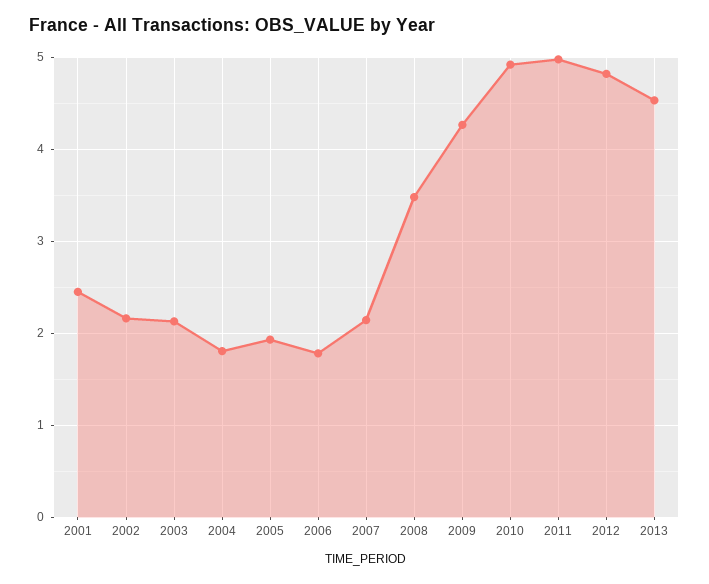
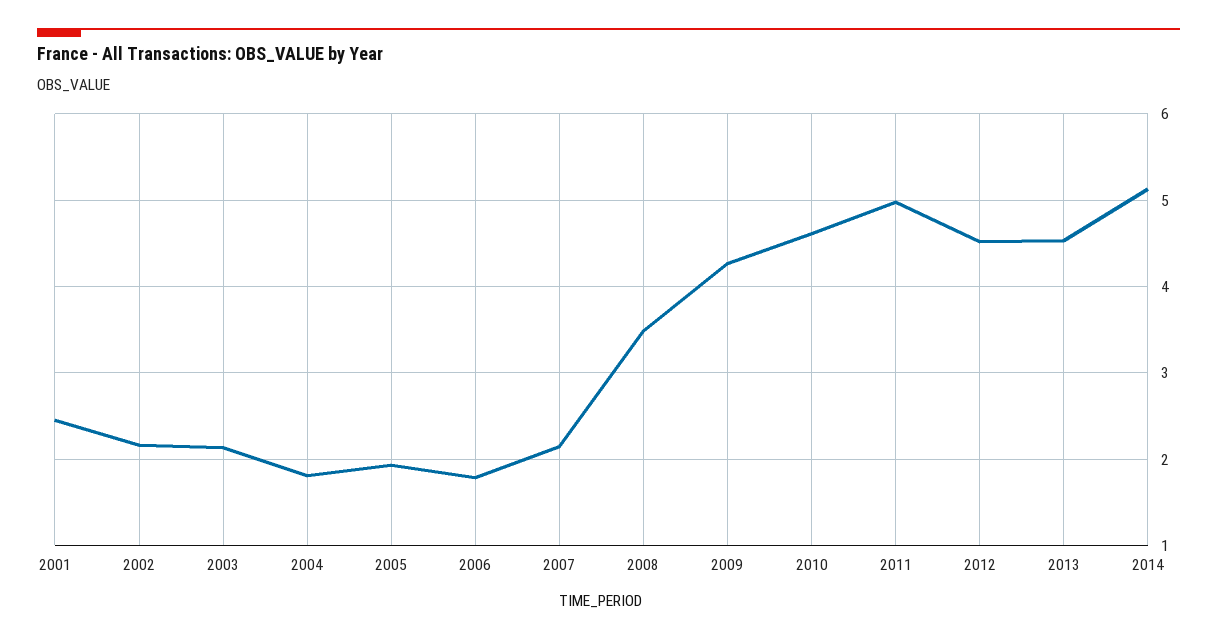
2010: 4.9 -> 4.6
2012: 4.8 -> 4.5
2014: none -> 5.1

